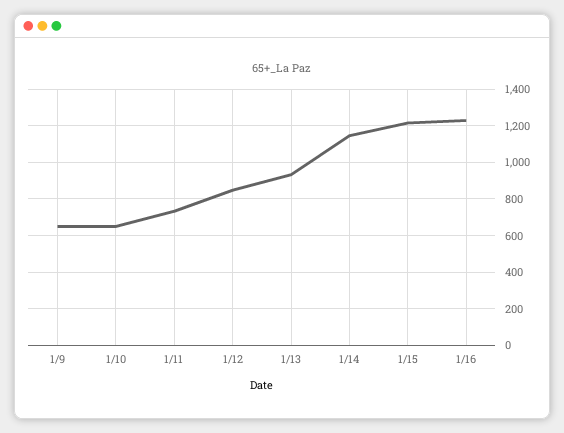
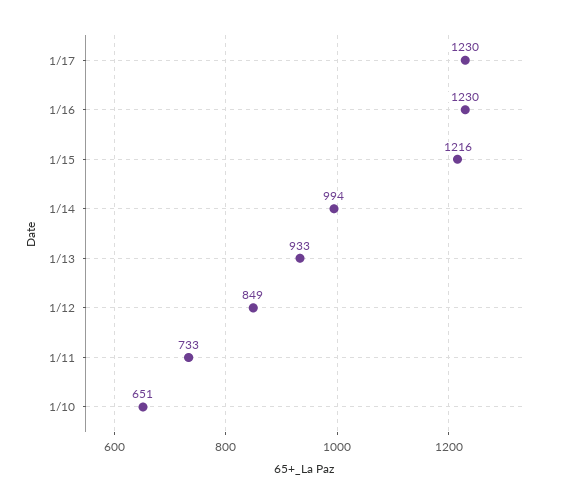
1/9: 650 -> none
1/14: 1150 -> 994
1/17: none -> 1230

